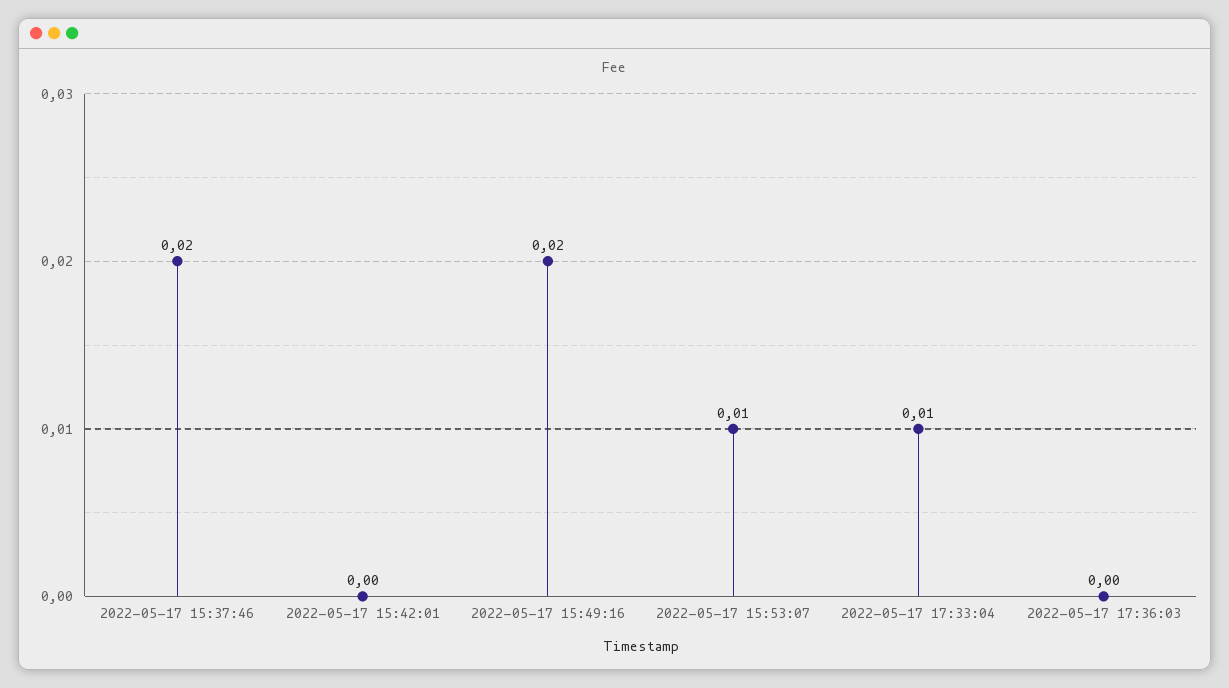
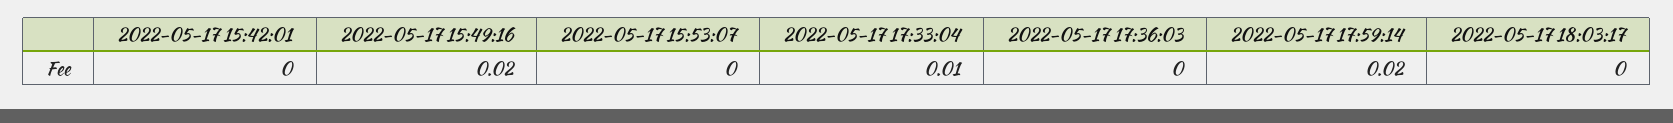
2022-05-17 15:37:46: 0.02 -> none
2022-05-17 15:53:07: 0.01 -> 0
2022-05-17 17:59:14: none -> 0.02
2022-05-17 18:03:17: none -> 0

